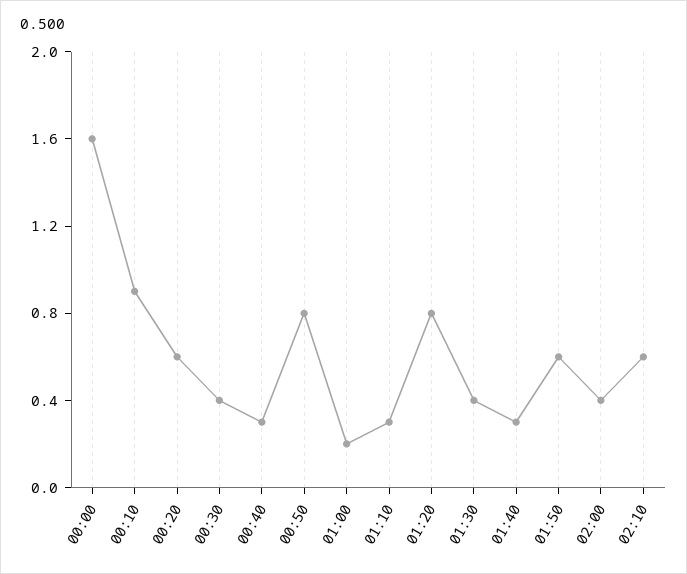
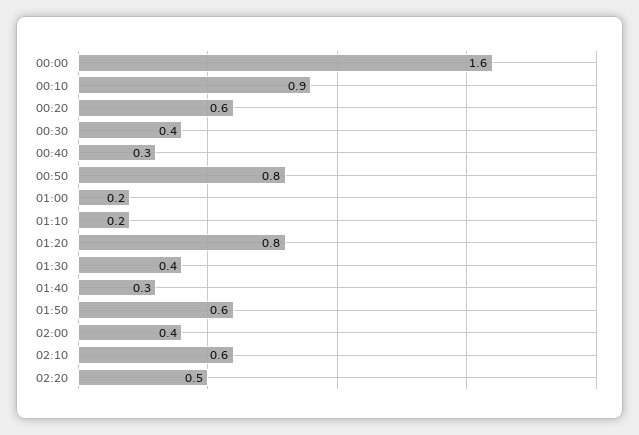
01:10: 0.3 -> 0.2
02:20: none -> 0.5

